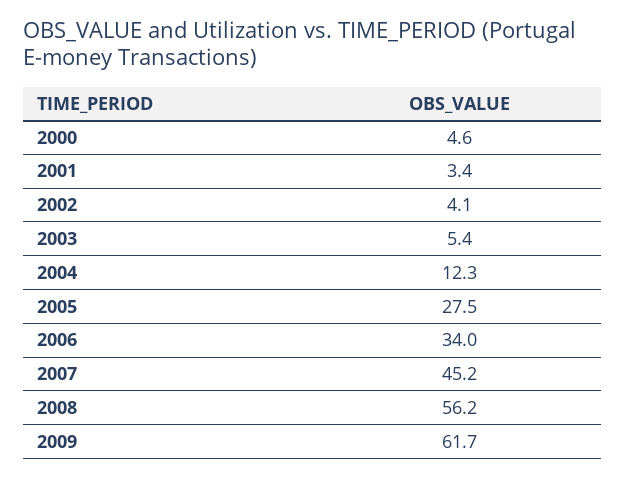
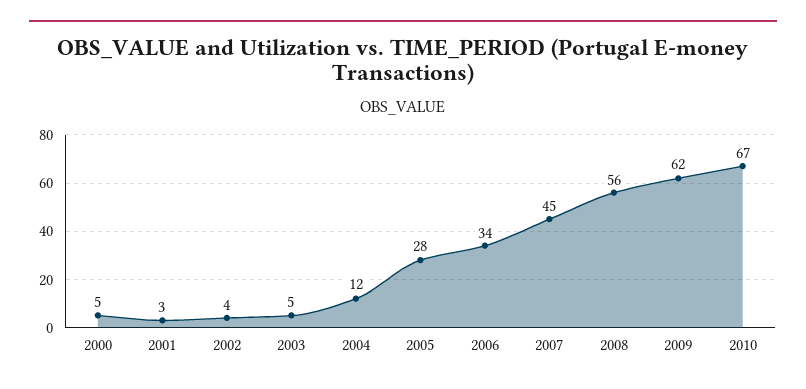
2010: none -> 67

